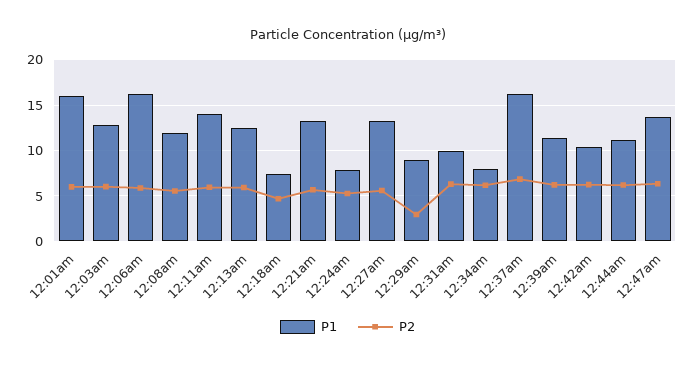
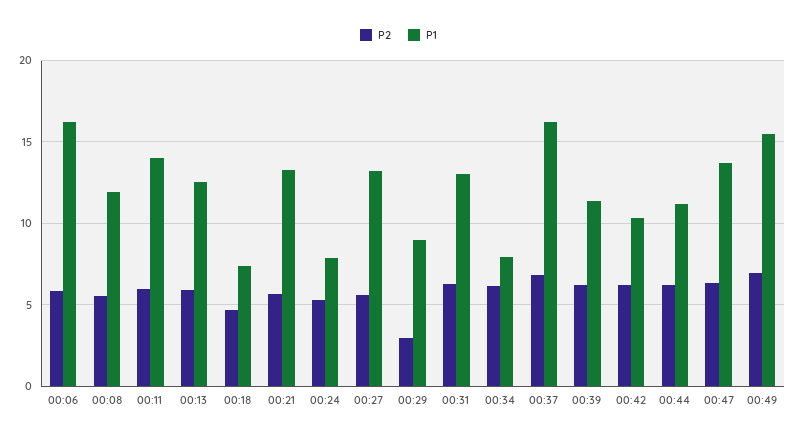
P1, 12:01am: 16 -> none
P2, 12:01am: 6 -> none
P1, 12:03am: 13 -> none
P2, 12:03am: 6 -> none
P1, 12:31am: 10 -> 13
P2, 00:49: none -> 7
P1, 00:49: none -> 15.5

